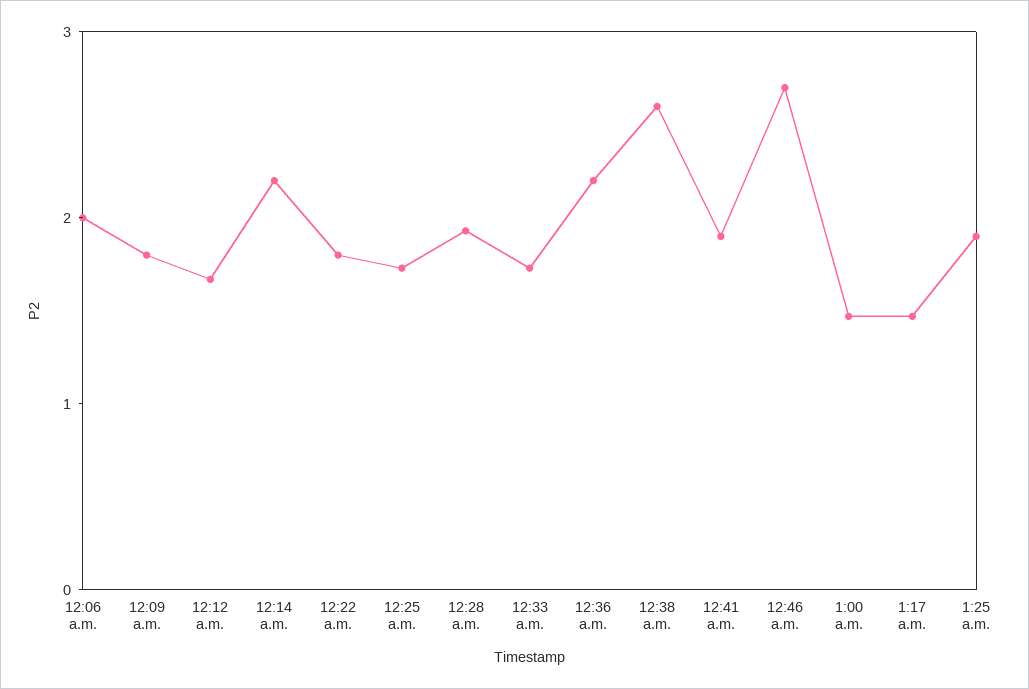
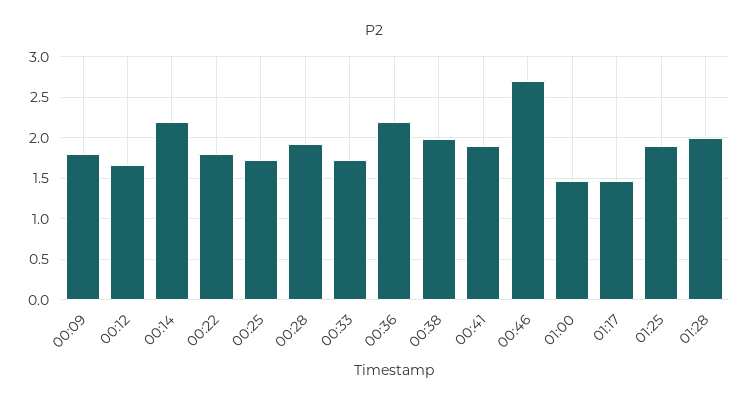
12:06 a.m.: 2 -> none
12:38 a.m.: 2.6 -> 2
01:28: none -> 2

